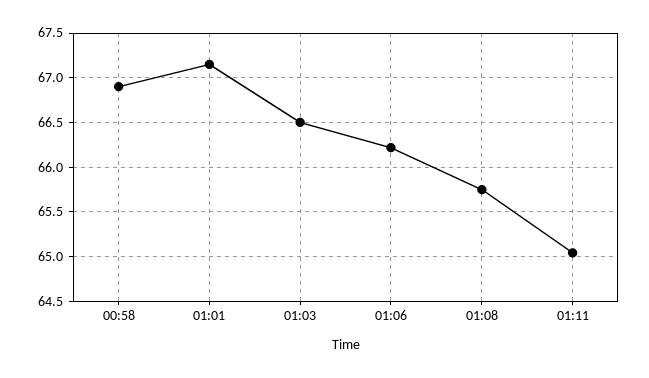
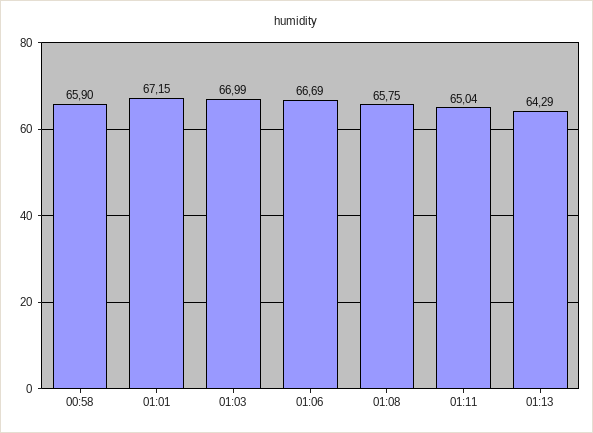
00:58: 66.9 -> 65.9
01:03: 66.5 -> 66.99
01:06: 66.2 -> 66.69
01:13: none -> 64.29

